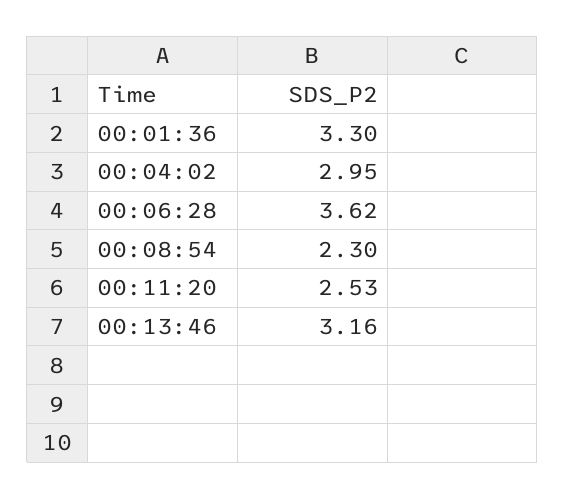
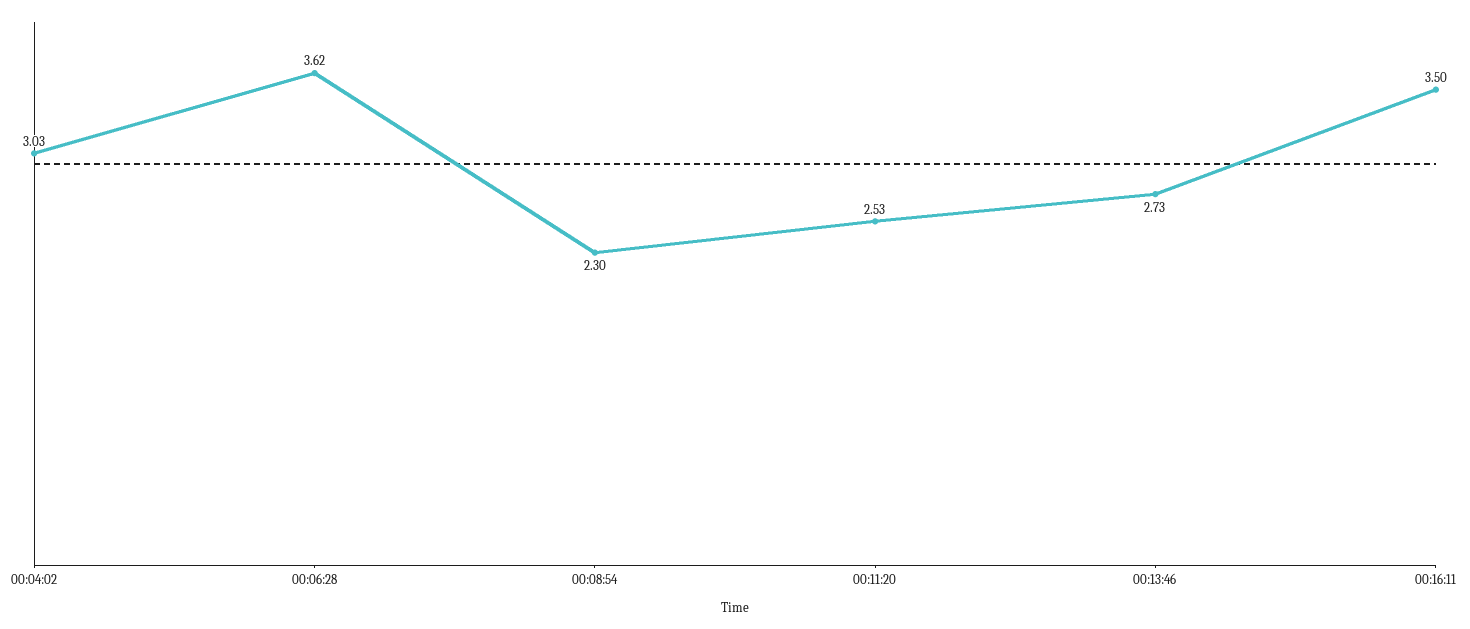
00:01:36: 3.3 -> none
00:04:02: 2.95 -> 3.03
00:13:46: 3.16 -> 2.73
00:16:11: none -> 3.5

